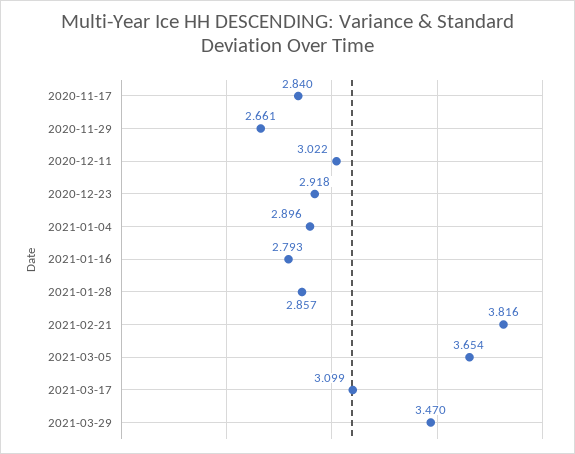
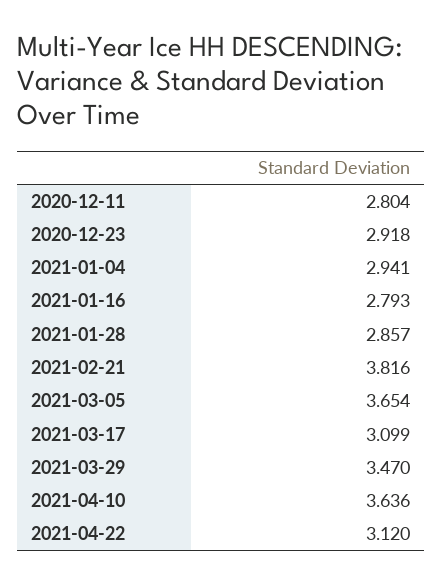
2020-11-17: 2.84 -> none
2020-11-29: 2.661 -> none
2020-12-11: 3.022 -> 2.804
2021-01-04: 2.896 -> 2.941
2021-04-10: none -> 3.636
2021-04-22: none -> 3.12

